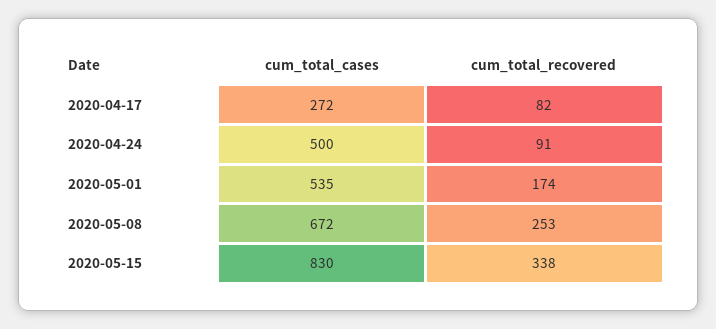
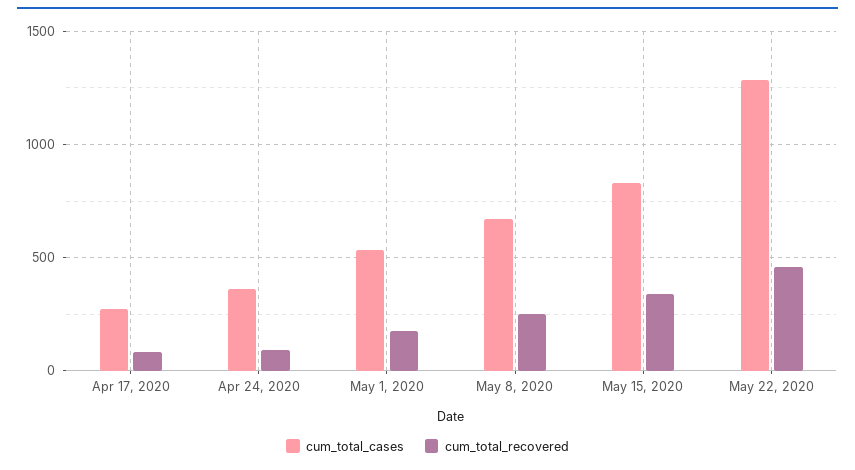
cum_total_cases, 2020-04-24: 500 -> 350
cum_total_cases, May 22, 2020: none -> 1300
cum_total_recovered, May 22, 2020: none -> 450

